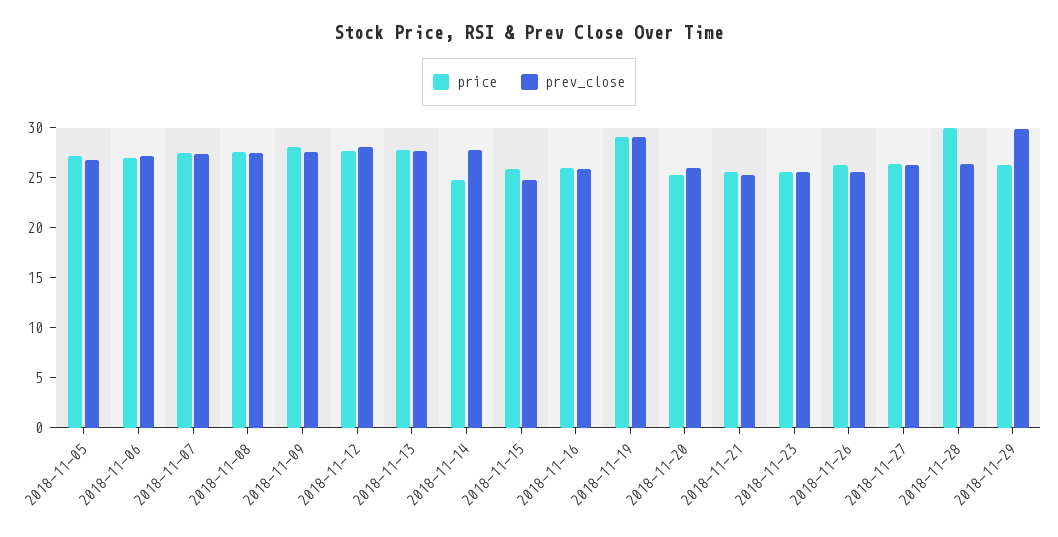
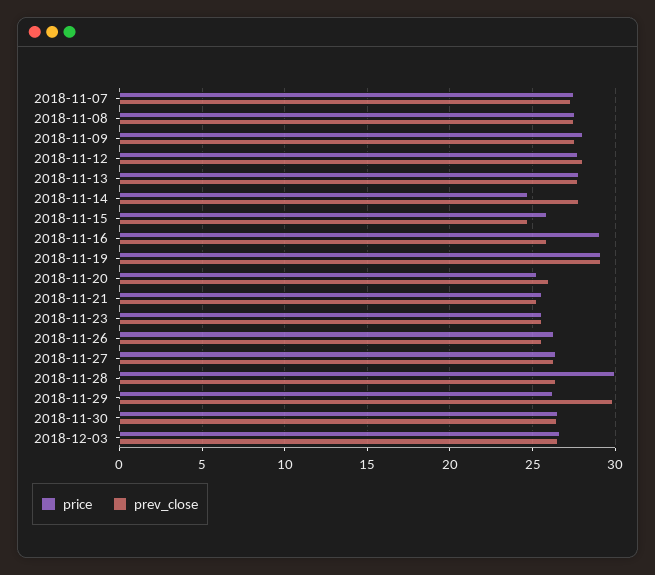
price, 2018-11-05: 27 -> none
prev_close, 2018-11-05: 27 -> none
price, 2018-11-06: 27 -> none
prev_close, 2018-11-06: 27 -> none
price, 2018-11-16: 26 -> 29
price, 2018-11-30: none -> 26.5
prev_close, 2018-11-30: none -> 26.5
price, 2018-12-03: none -> 26.5
prev_close, 2018-12-03: none -> 26.5

